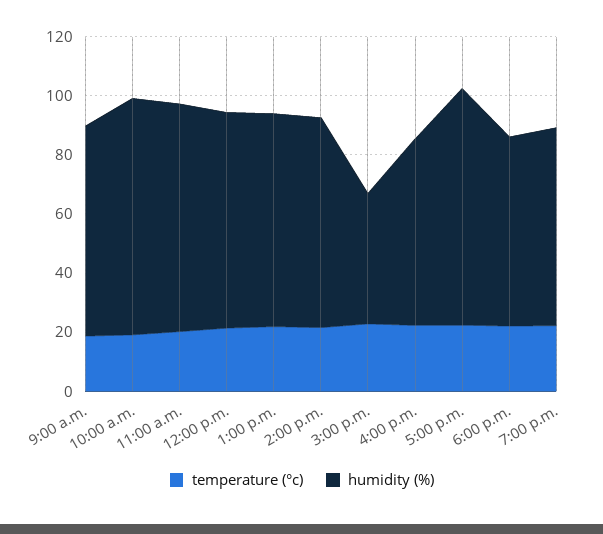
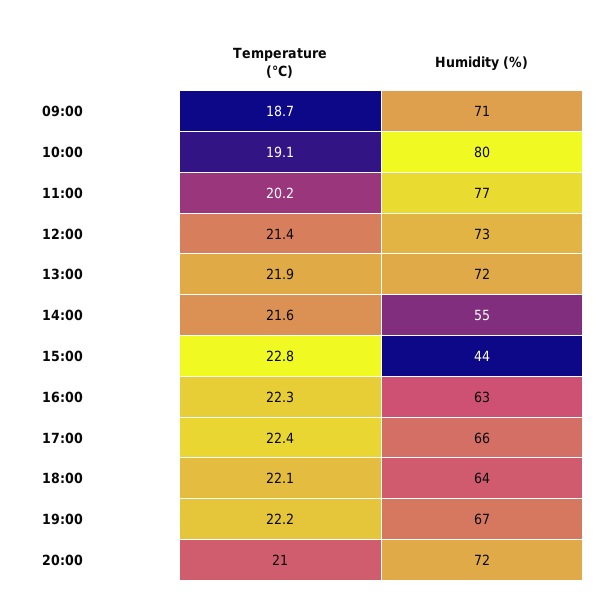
humidity (%), 2:00 p.m.: 70 -> 55
humidity (%), 5:00 p.m.: 80 -> 66
temperature (°c), 20:00: none -> 21
humidity (%), 20:00: none -> 72

